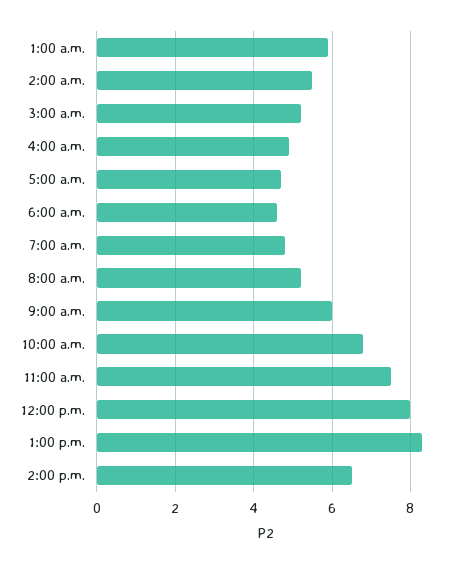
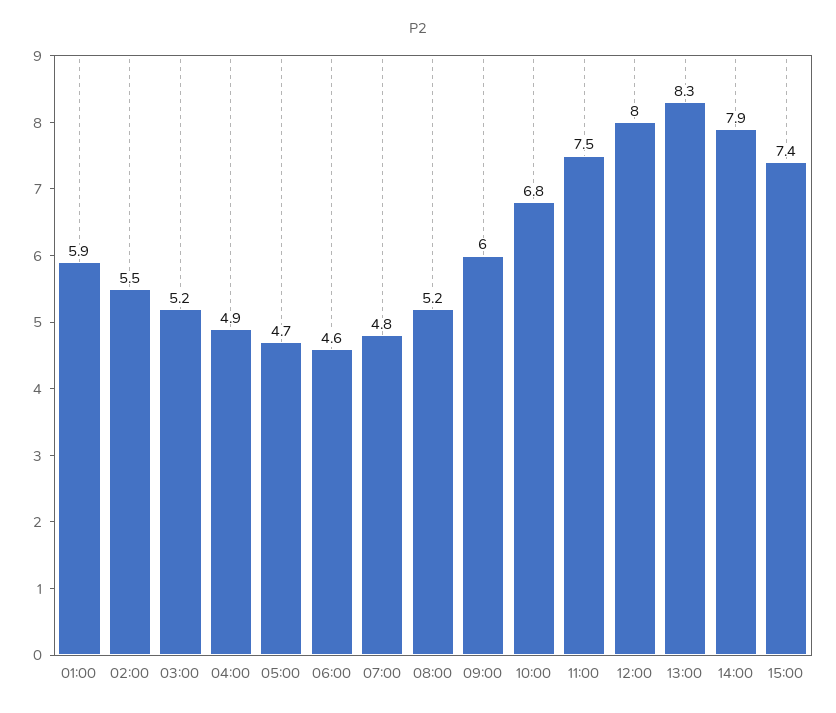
2:00 p.m.: 6.5 -> 7.9
15:00: none -> 7.4

